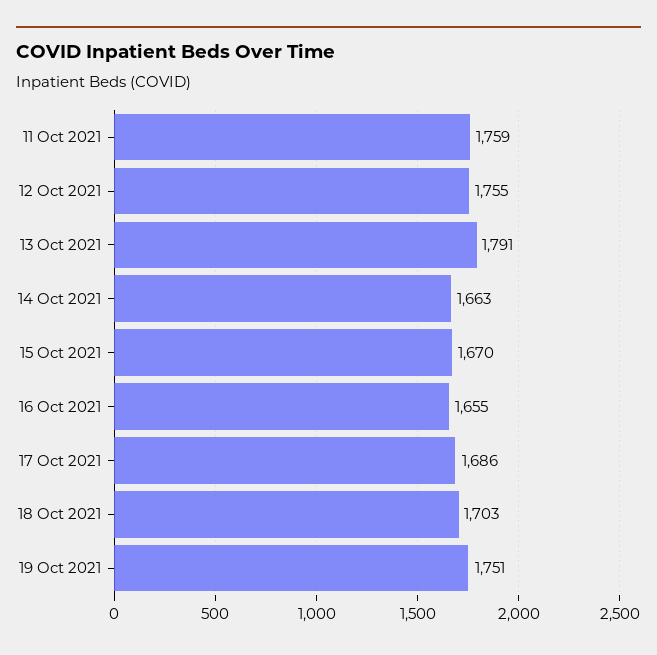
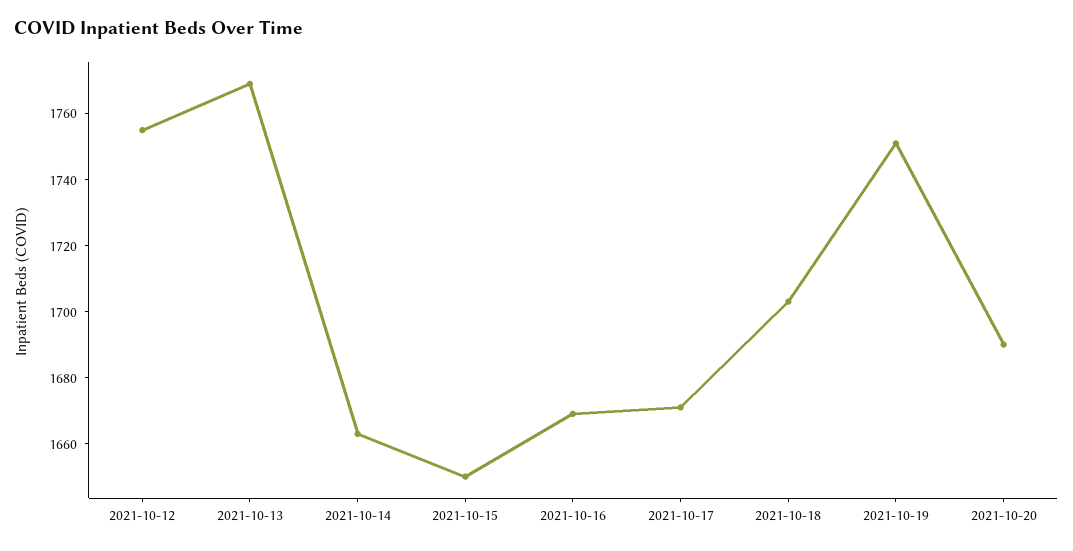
11 Oct 2021: 1759 -> none
13 Oct 2021: 1791 -> 1770
15 Oct 2021: 1670 -> 1650
16 Oct 2021: 1655 -> 1670
17 Oct 2021: 1686 -> 1670
2021-10-20: none -> 1690

